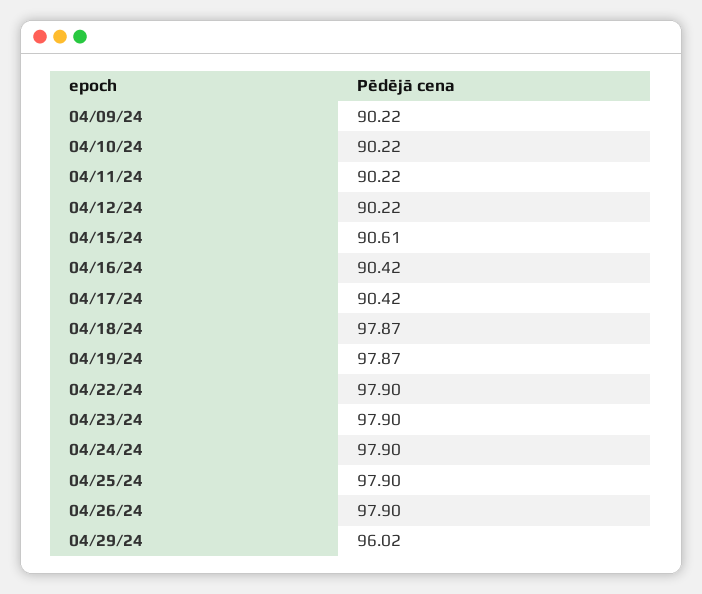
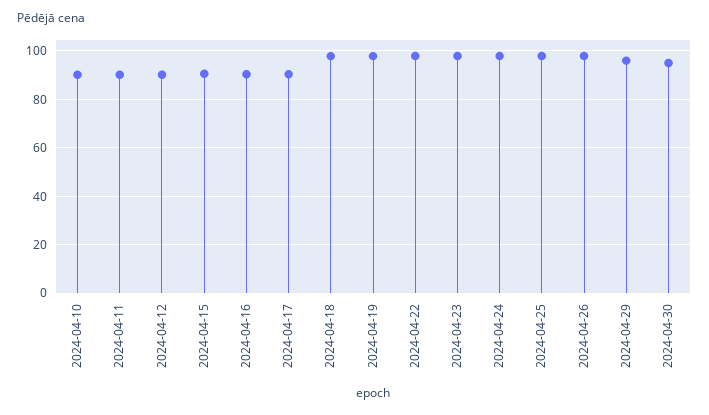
04/09/24: 90.22 -> none
2024-04-30: none -> 95

